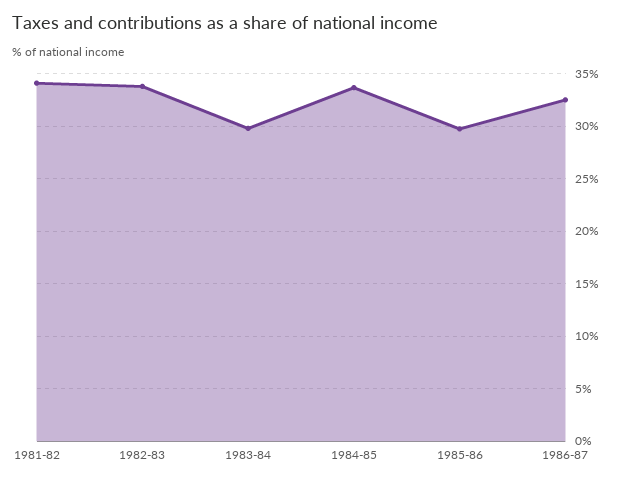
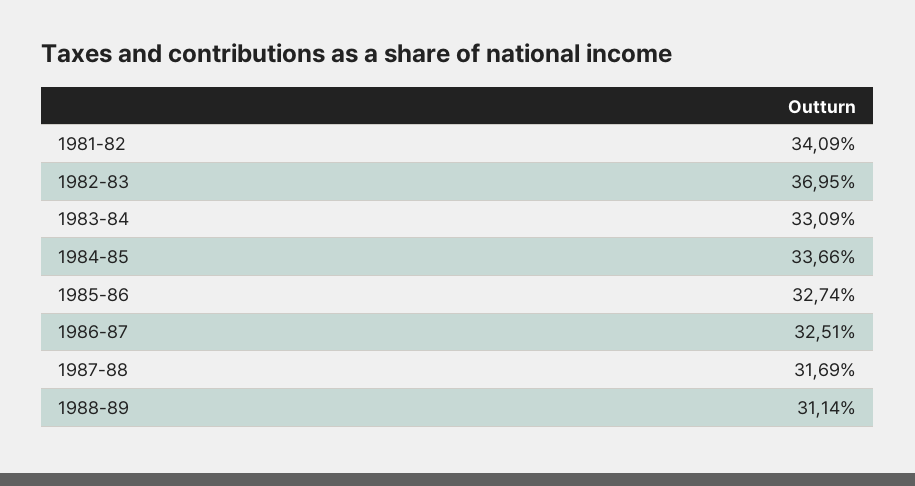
1982-83: 34 -> 36.95
1983-84: 30 -> 33.09
1985-86: 30 -> 32.74
1987-88: none -> 31.69
1988-89: none -> 31.14

